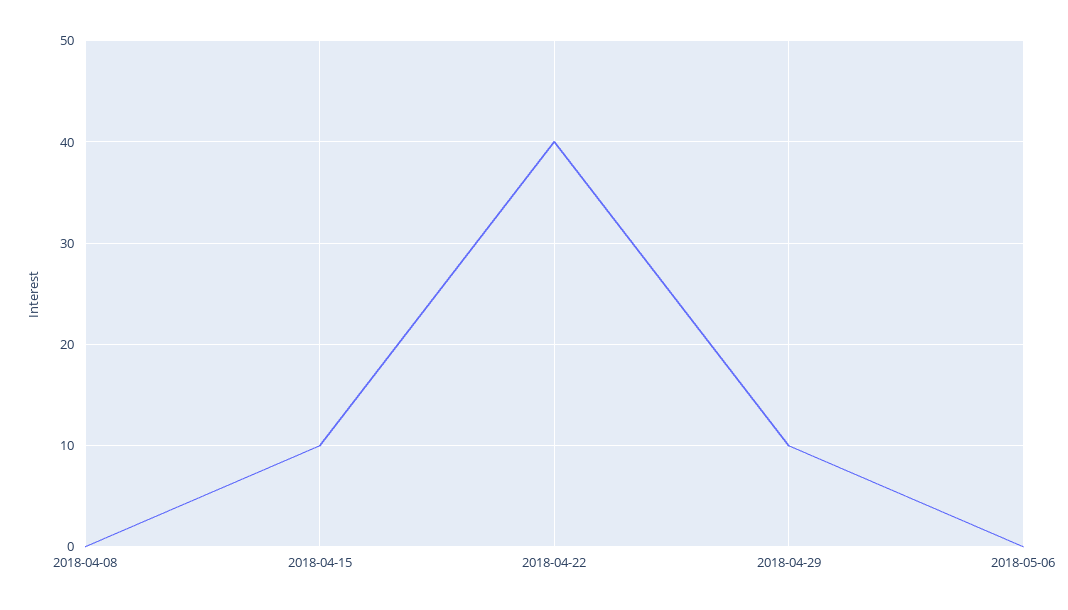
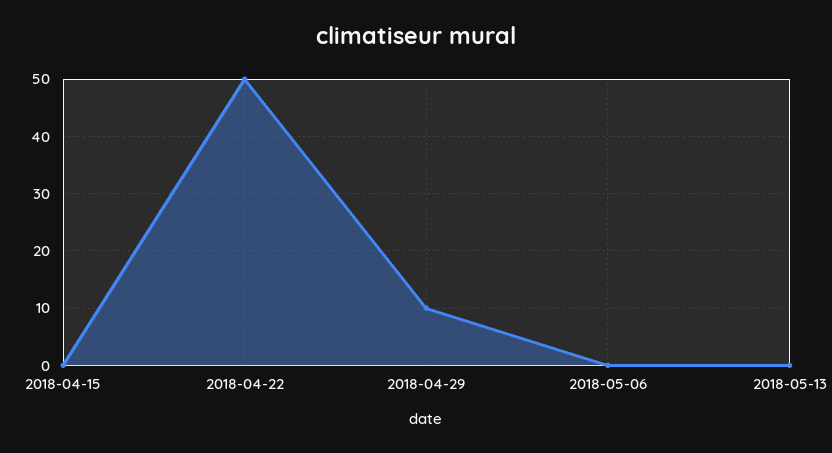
2018-04-08: 0 -> none
2018-04-15: 10 -> 0
2018-04-22: 40 -> 50
2018-05-13: none -> 0

